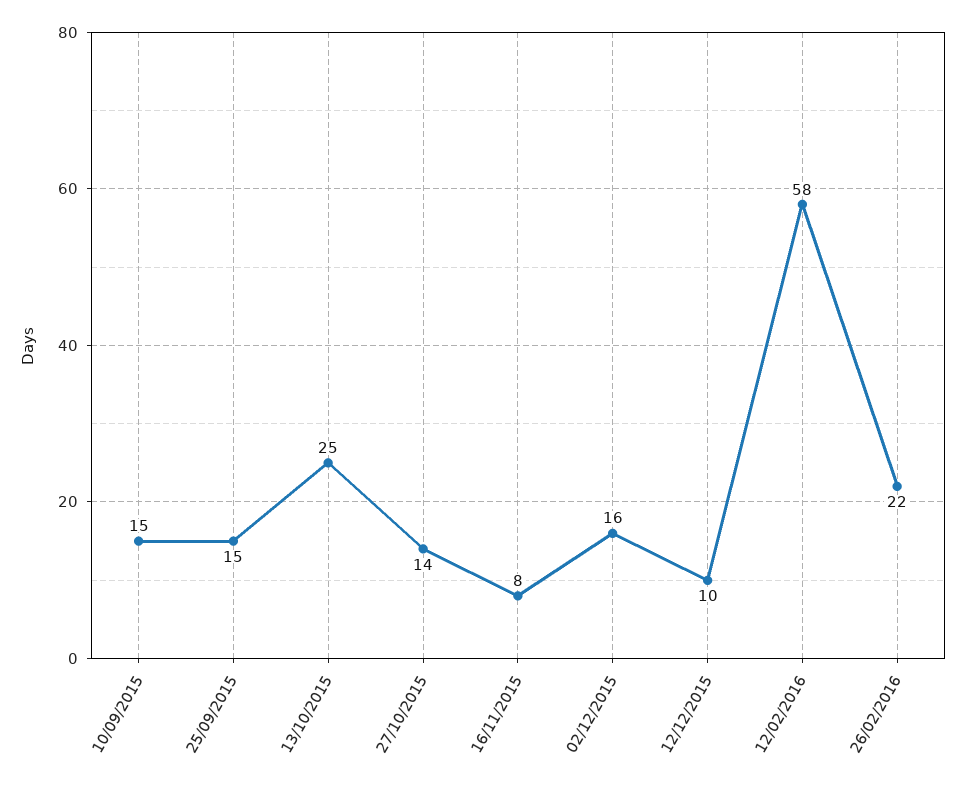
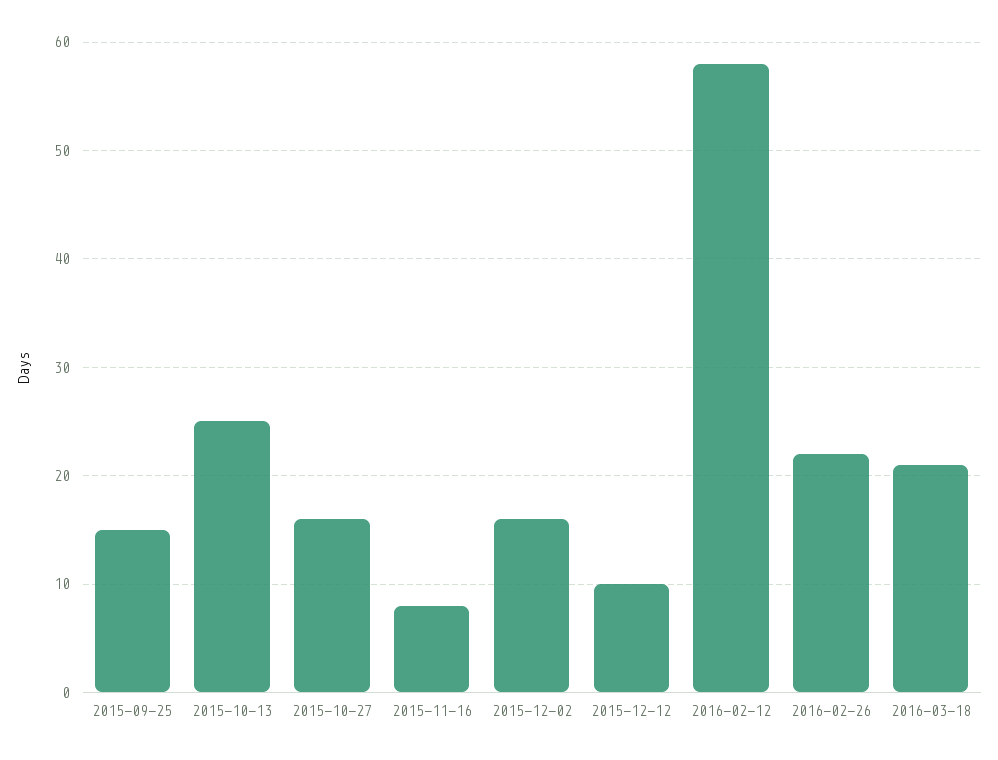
10/09/2015: 15 -> none
27/10/2015: 14 -> 16
2016-03-18: none -> 21

